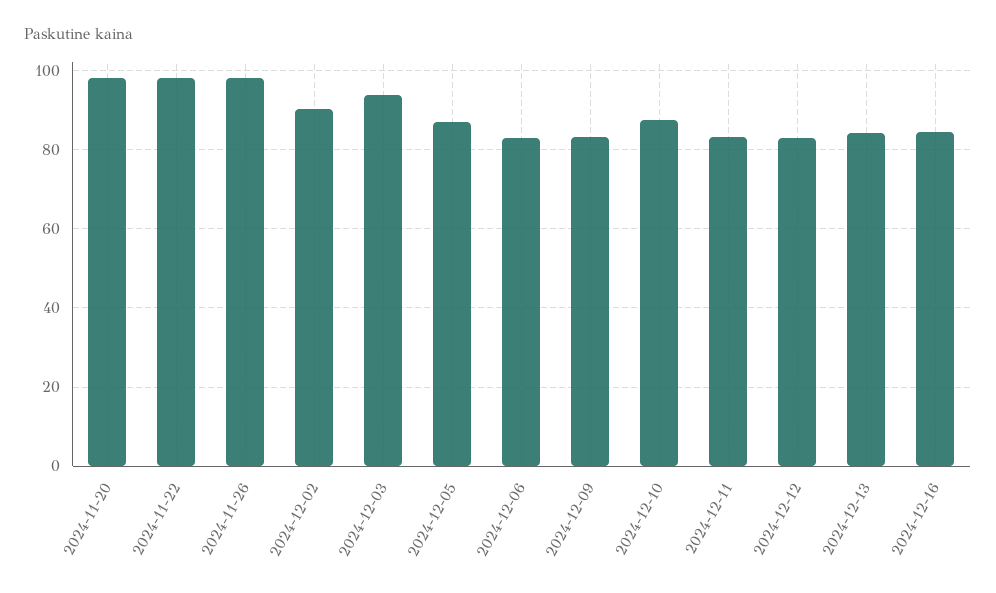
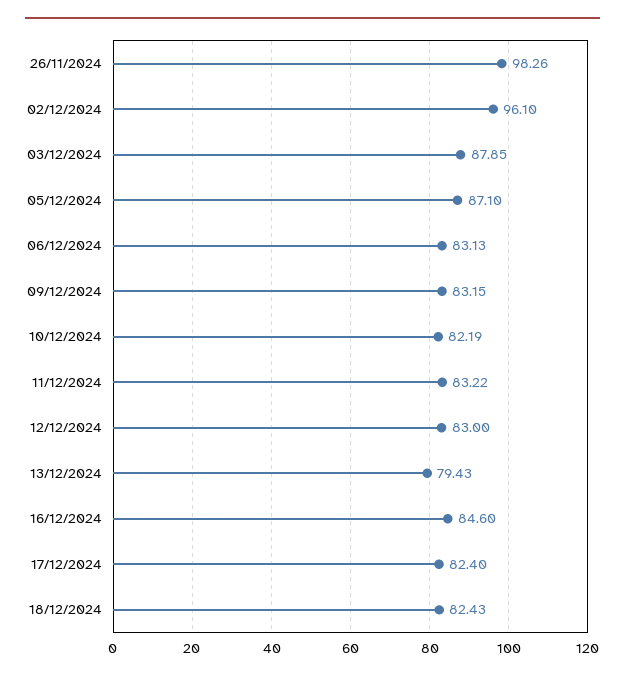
2024-11-20: 98 -> none
2024-11-22: 98 -> none
2024-12-02: 90 -> 96.1
2024-12-03: 94 -> 87.85
2024-12-10: 88 -> 82.19
2024-12-13: 84 -> 79.43
17/12/2024: none -> 82.4
18/12/2024: none -> 82.43

